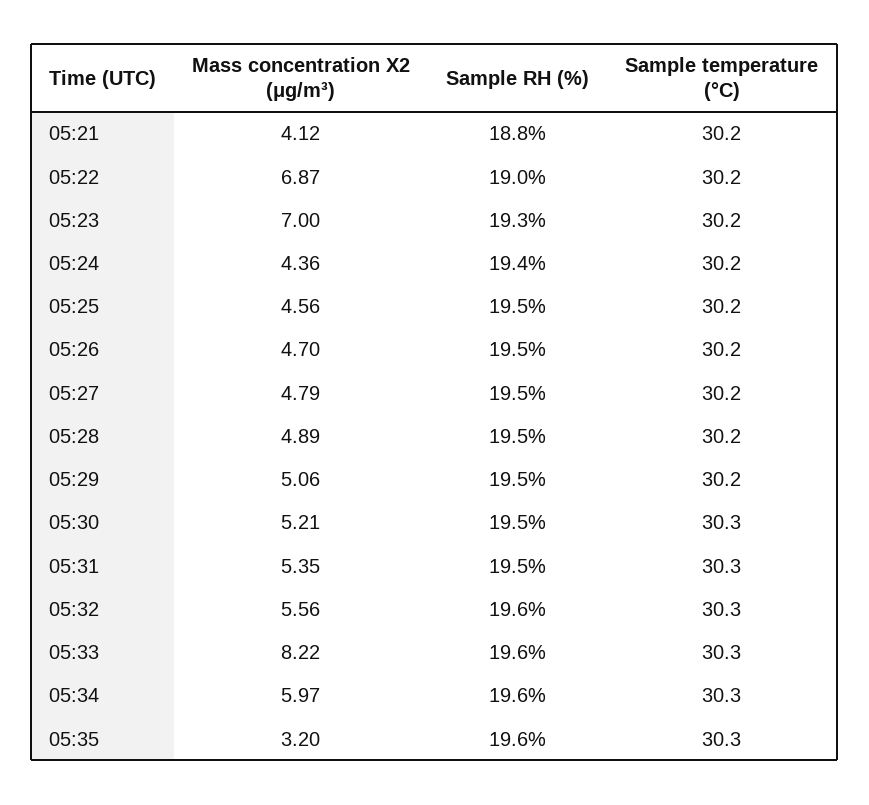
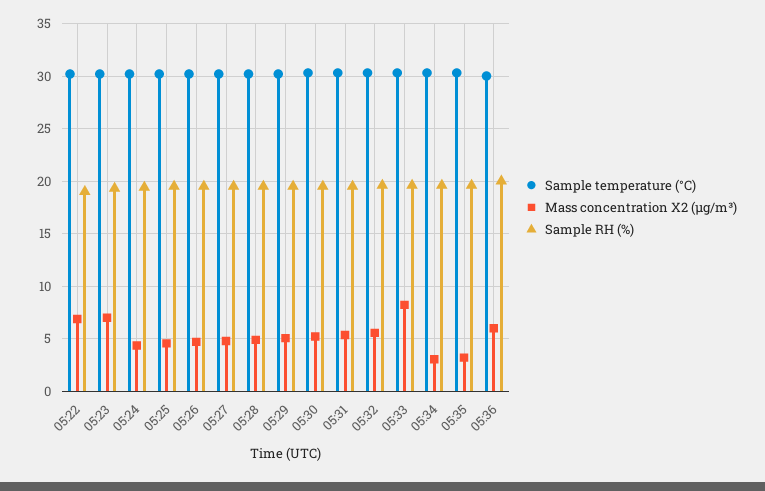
Mass concentration X2 (μg/m³), 05:21: 4.12 -> none
Sample RH (%), 05:21: 18.8 -> none
Sample temperature (°C), 05:21: 30.2 -> none
Mass concentration X2 (μg/m³), 05:34: 5.97 -> 3
Sample temperature (°C), 05:36: none -> 30
Mass concentration X2 (μg/m³), 05:36: none -> 6
Sample RH (%), 05:36: none -> 20

